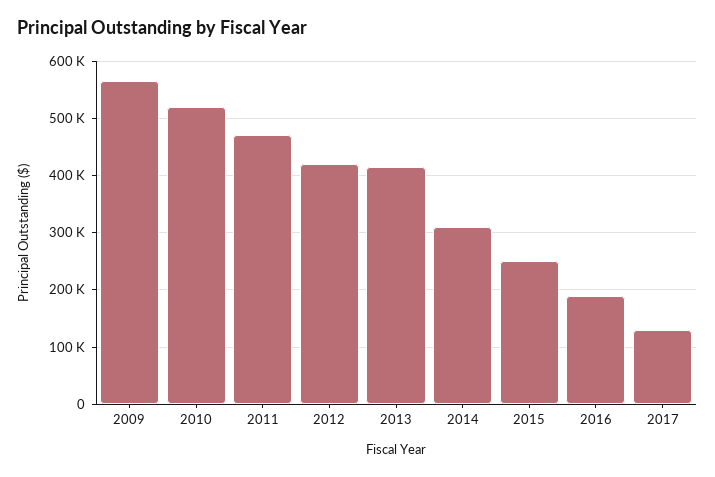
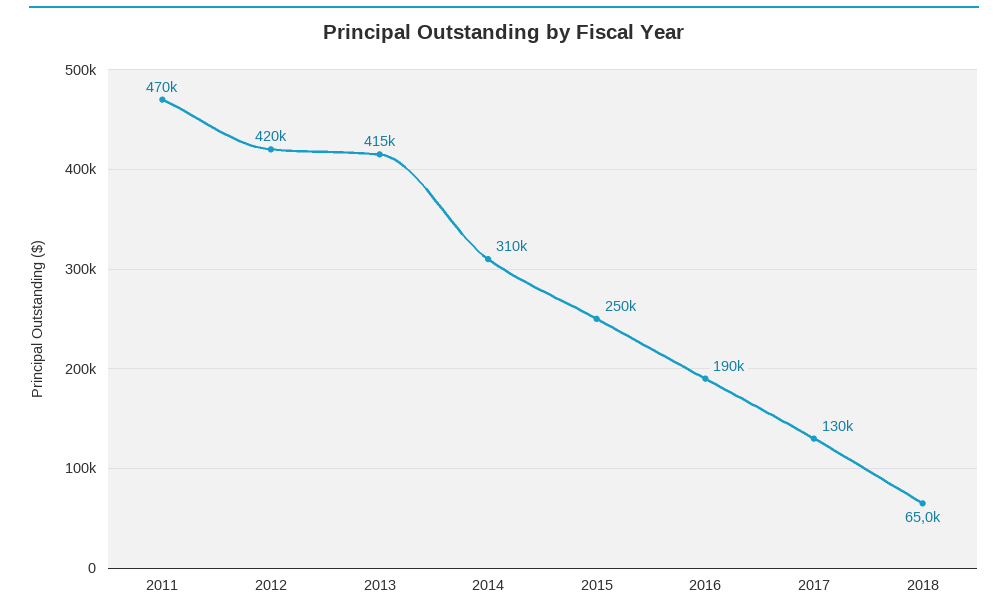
2009: 560000 -> none
2010: 520000 -> none
2018: none -> 65000

